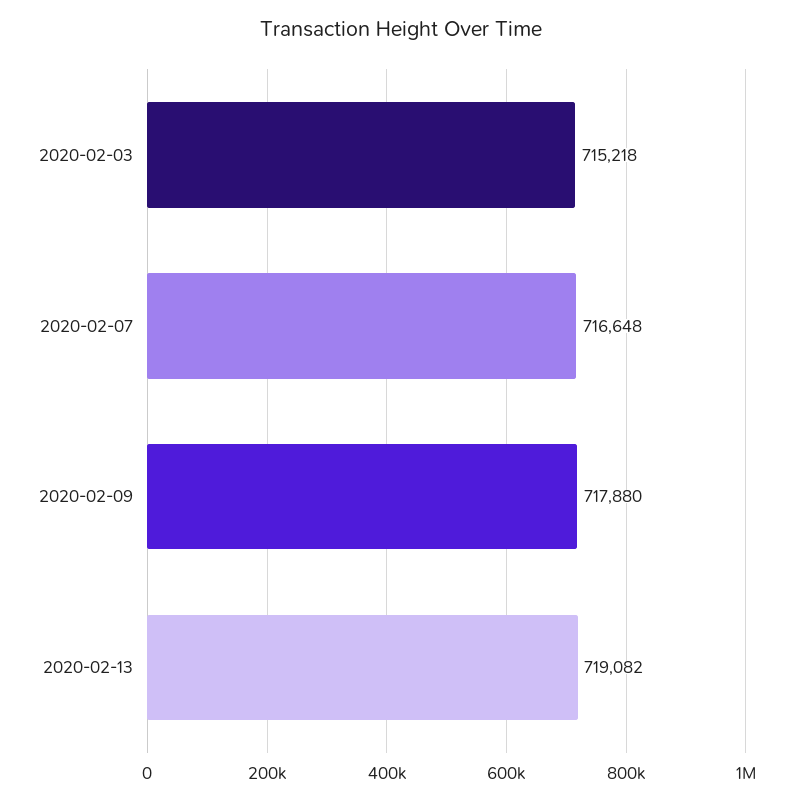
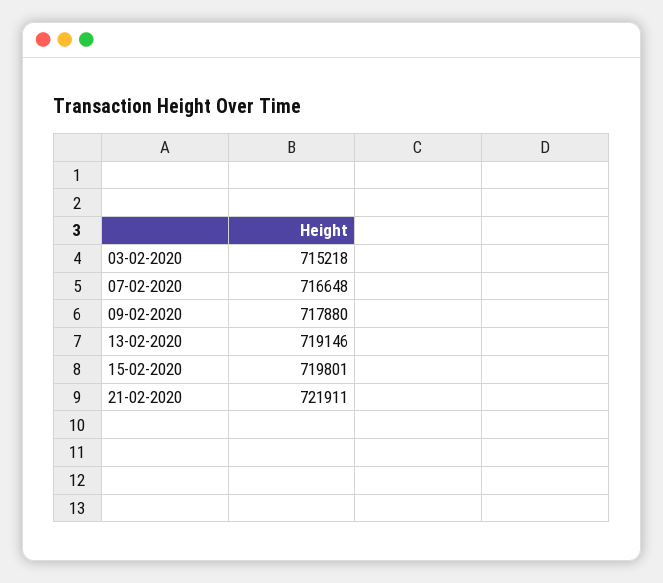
2020-02-13: 719082 -> 719146
15-02-2020: none -> 719801
21-02-2020: none -> 721911

